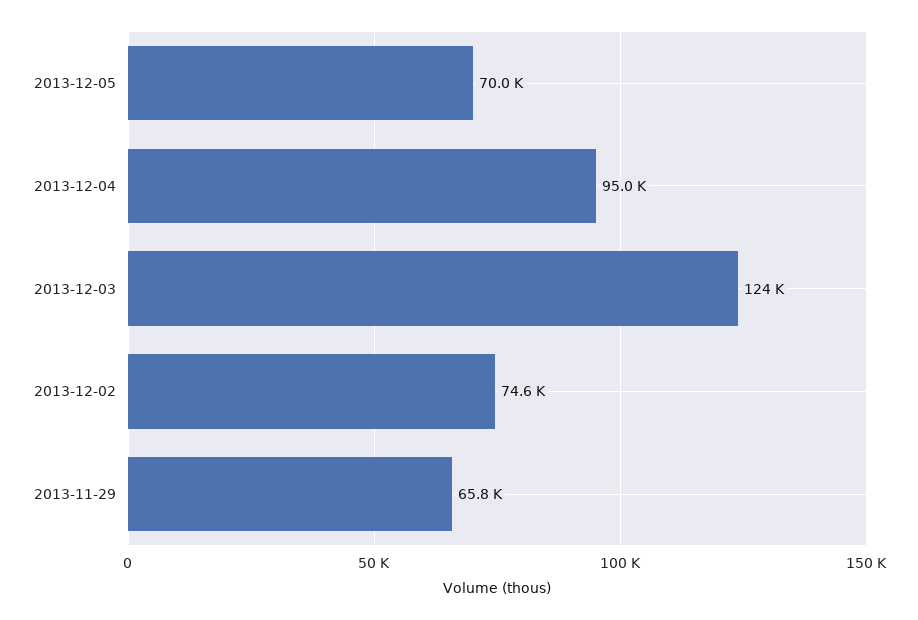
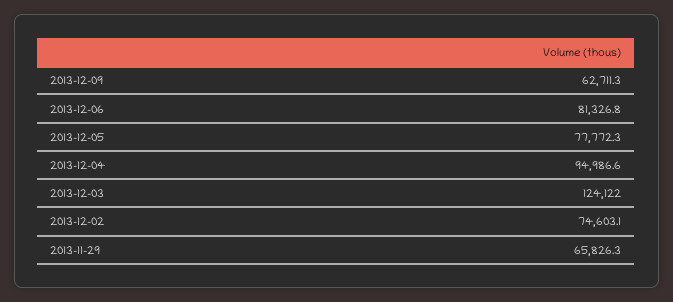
2013-12-05: 70000 -> 77772.3
2013-12-09: none -> 62711.3
2013-12-06: none -> 81326.8

